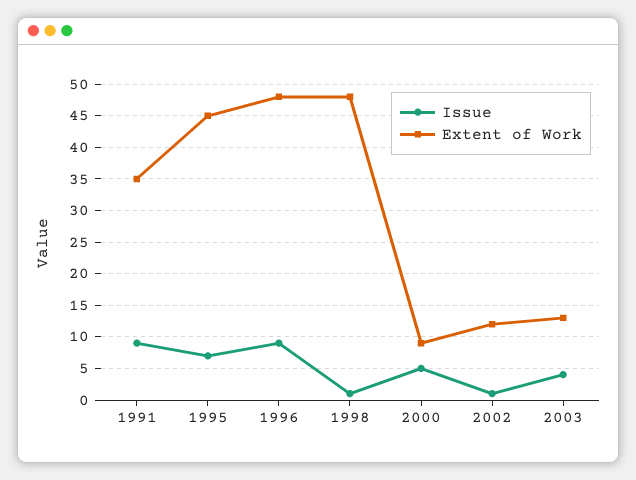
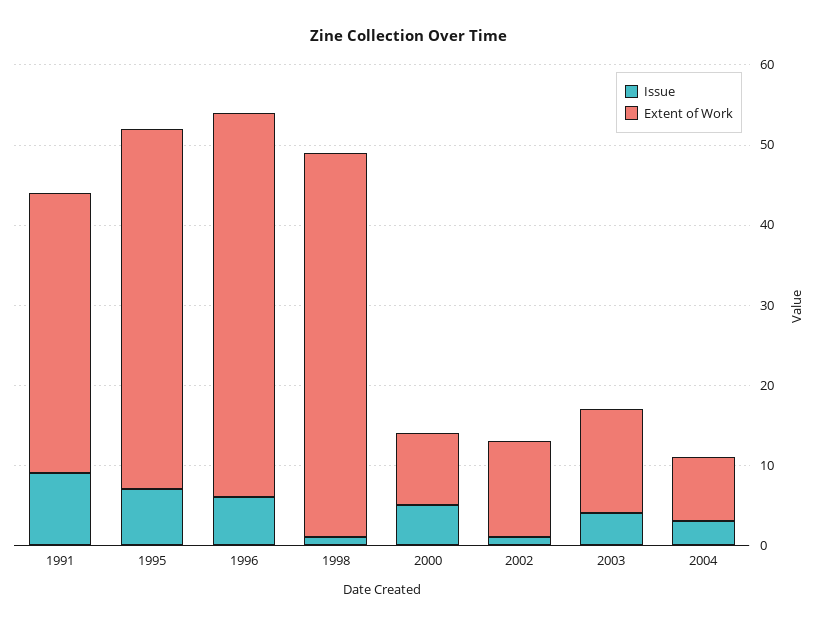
Issue, 1996: 9 -> 6
Issue, 2004: none -> 3
Extent of Work, 2004: none -> 8

